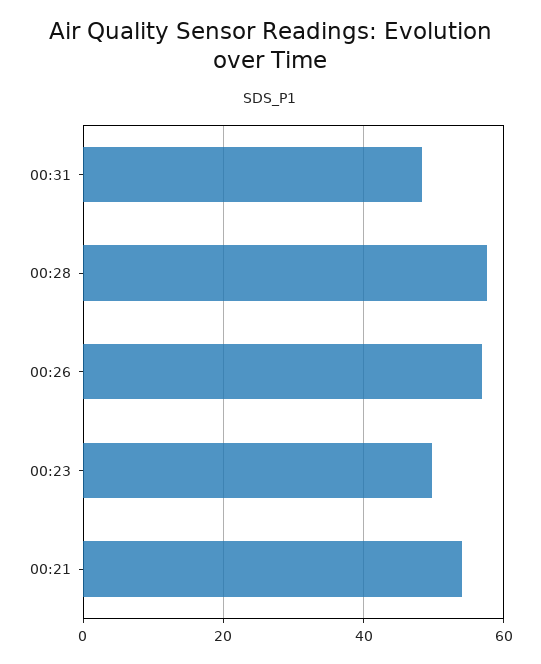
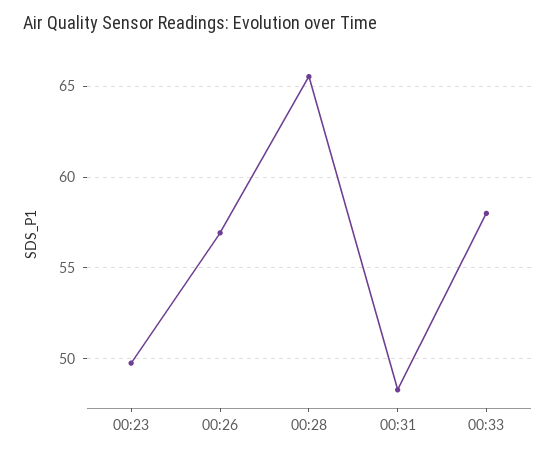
00:28: 58 -> 65.5
00:21: 54 -> none
00:33: none -> 58

